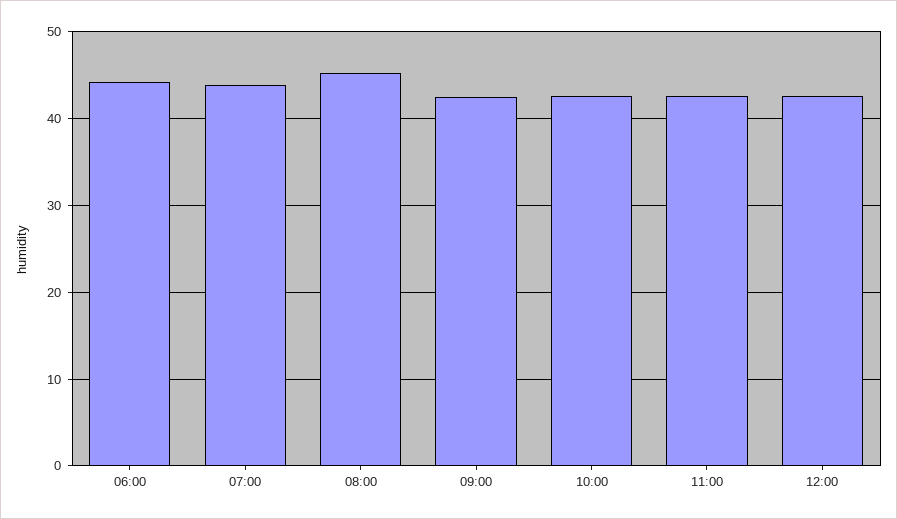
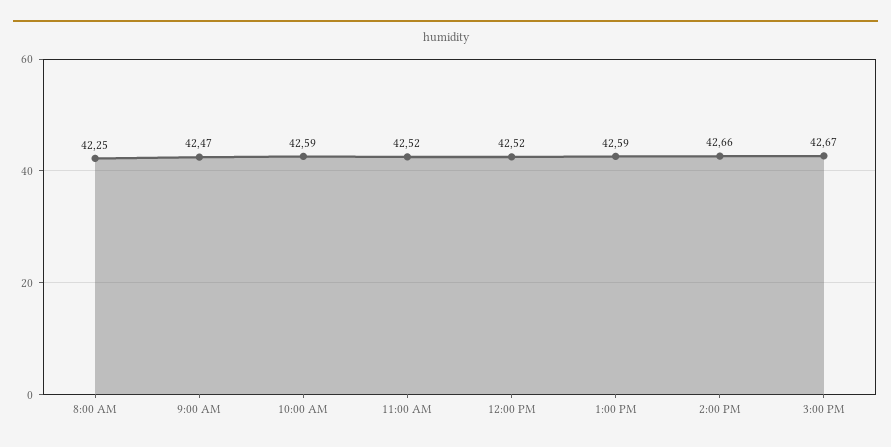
06:00: 44 -> none
07:00: 44 -> none
08:00: 45 -> 42.25
1:00 PM: none -> 42.59
2:00 PM: none -> 42.66
3:00 PM: none -> 42.67

